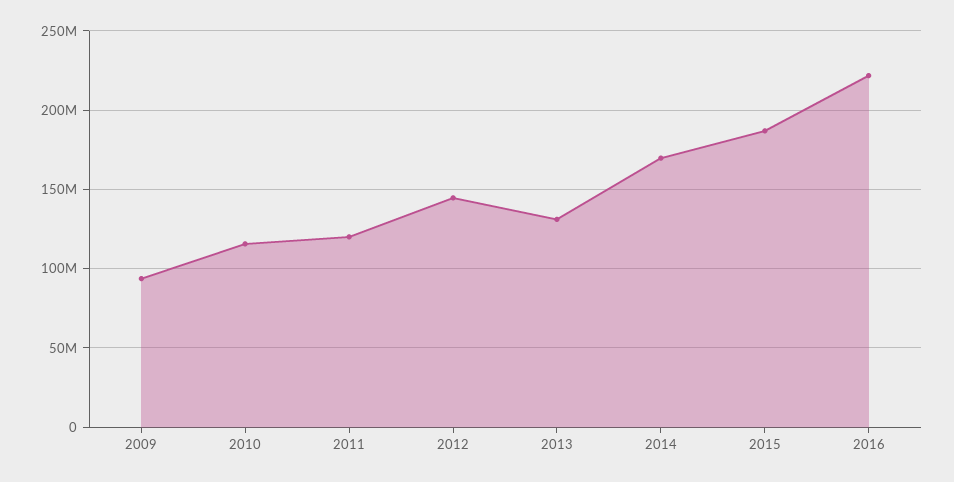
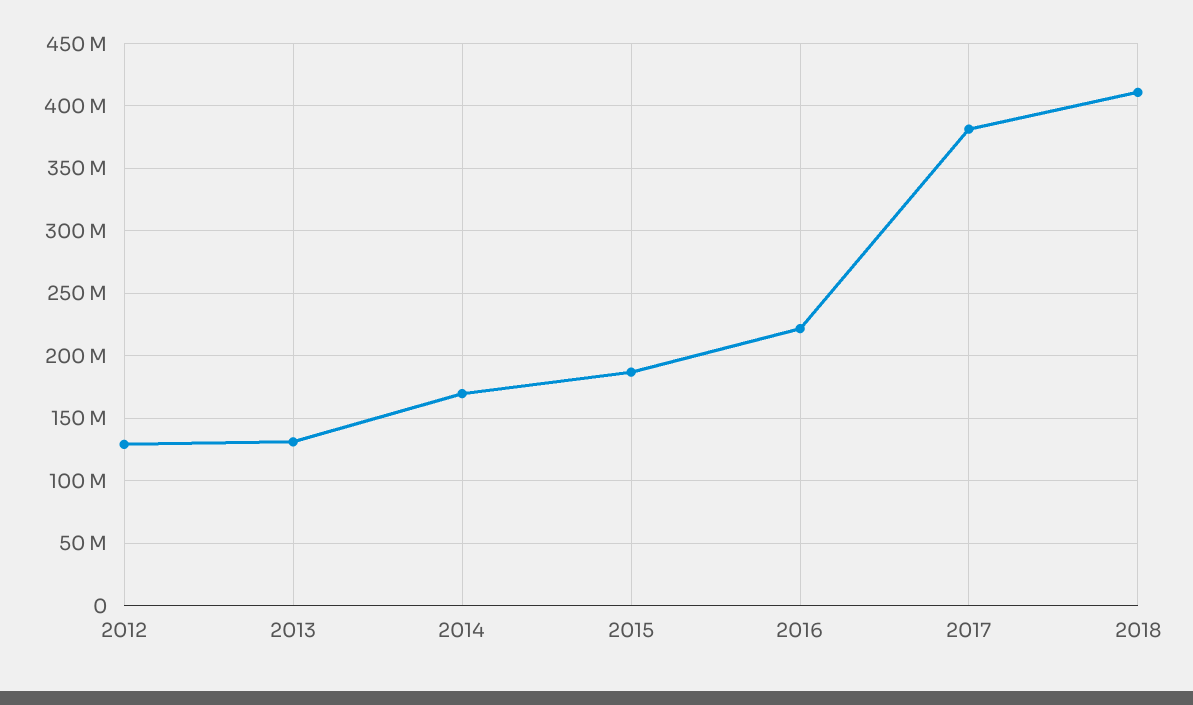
2009: 95000000 -> none
2010: 115000000 -> none
2011: 120000000 -> none
2012: 145000000 -> 130000000
2017: none -> 380000000
2018: none -> 410000000

